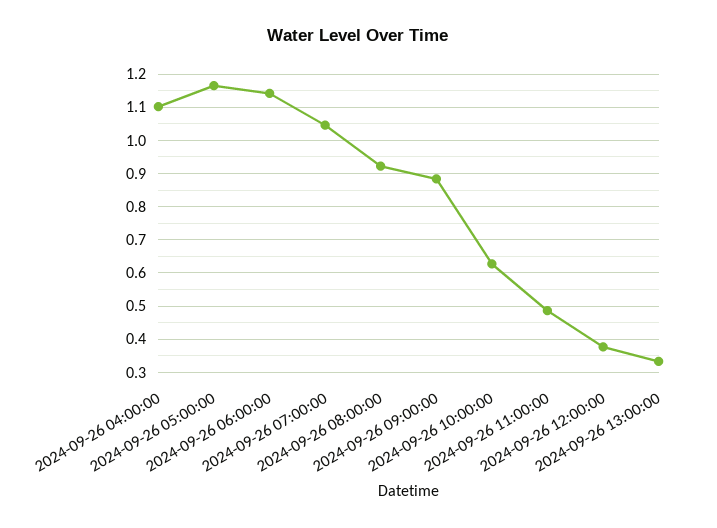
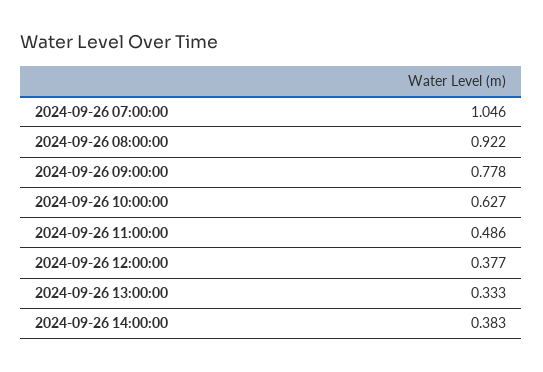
2024-09-26 04:00:00: 1.1 -> none
2024-09-26 05:00:00: 1.16 -> none
2024-09-26 06:00:00: 1.14 -> none
2024-09-26 09:00:00: 0.88 -> 0.778
2024-09-26 14:00:00: none -> 0.383

